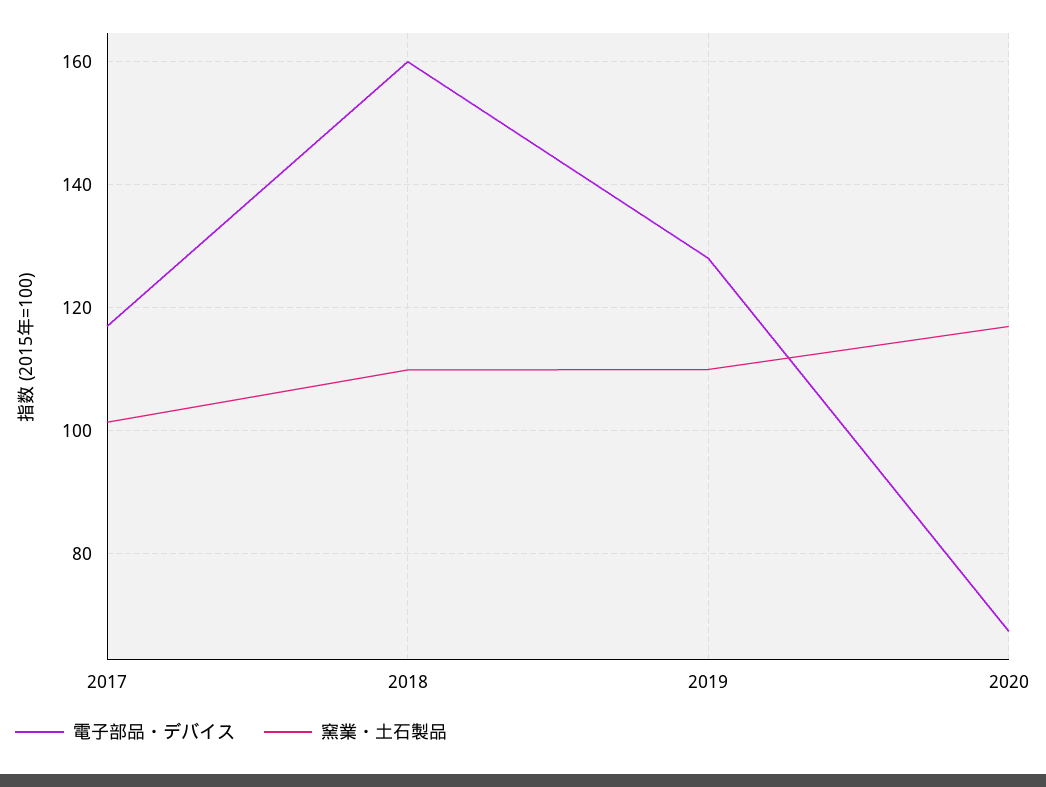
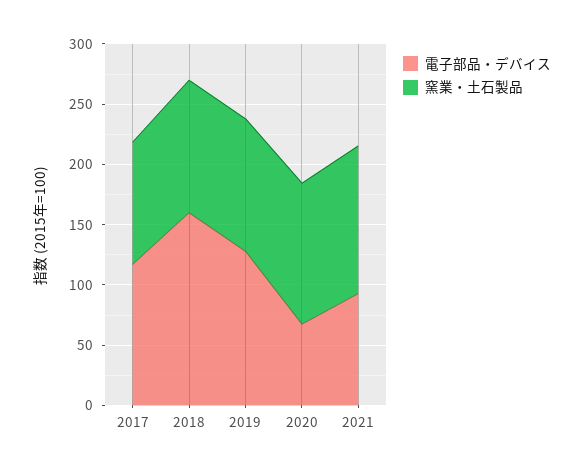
電子部品・デバイス, 2021: none -> 90
窯業・土石製品, 2021: none -> 120

